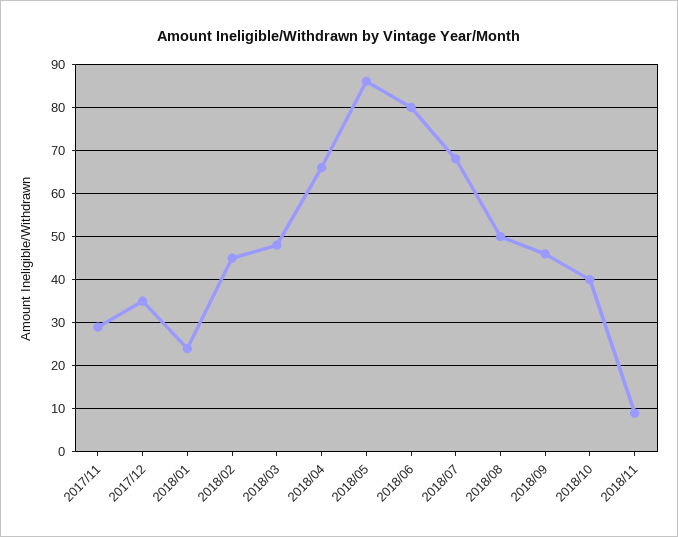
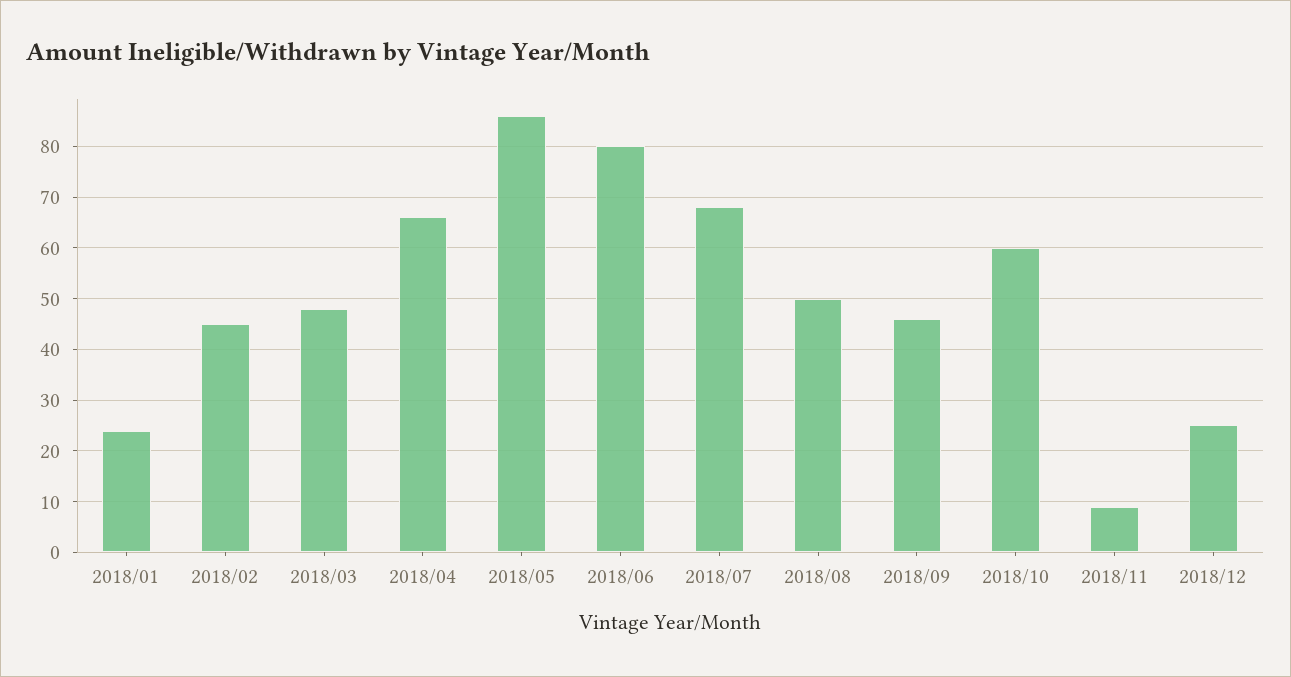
2017/11: 30 -> none
2017/12: 35 -> none
2018/10: 40 -> 60
2018/12: none -> 25

